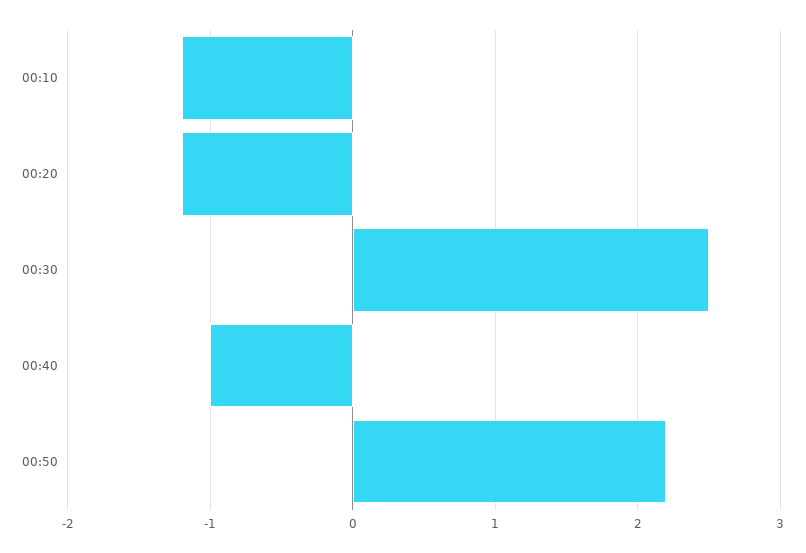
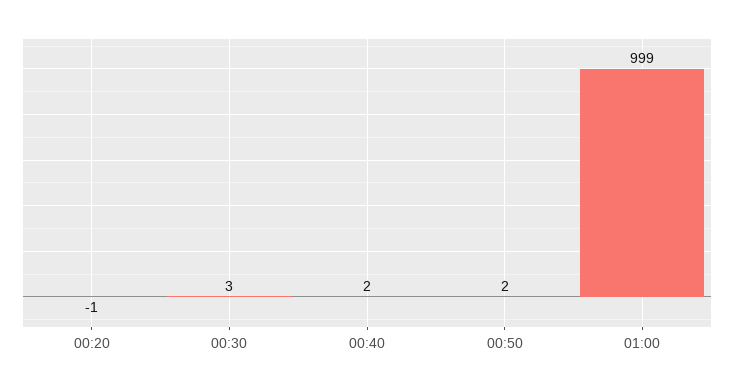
00:10: -1.2 -> none
00:40: -1 -> 2
01:00: none -> 999

